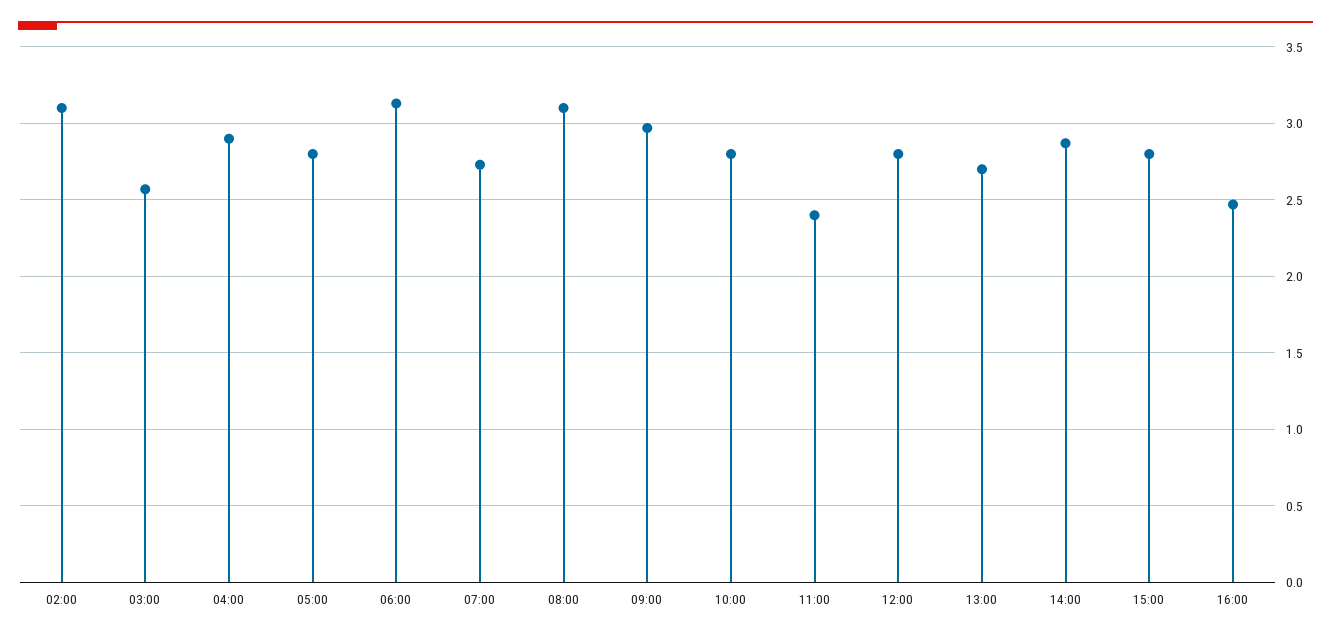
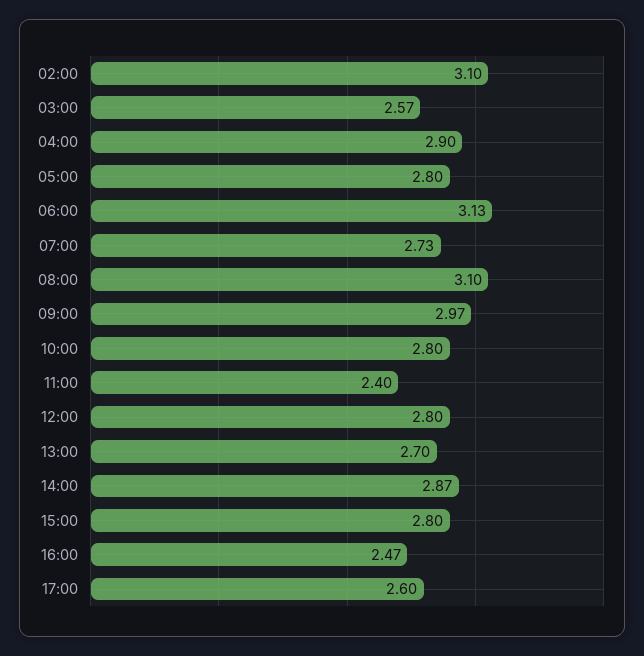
17:00: none -> 2.6

